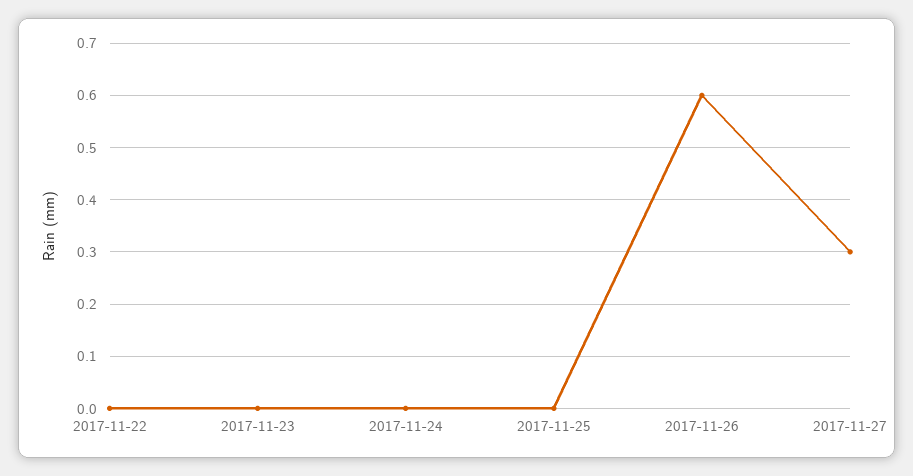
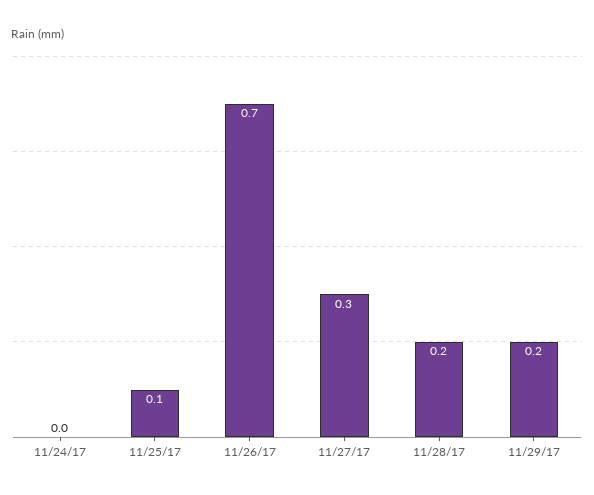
2017-11-22: 0 -> none
2017-11-23: 0 -> none
2017-11-25: 0 -> 0.1
2017-11-26: 0.6 -> 0.7
11/28/17: none -> 0.2
11/29/17: none -> 0.2

